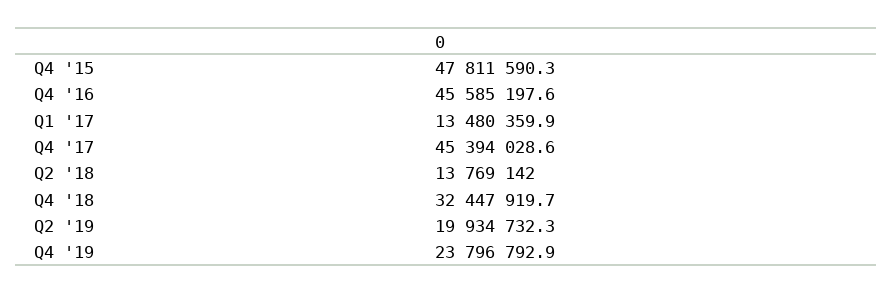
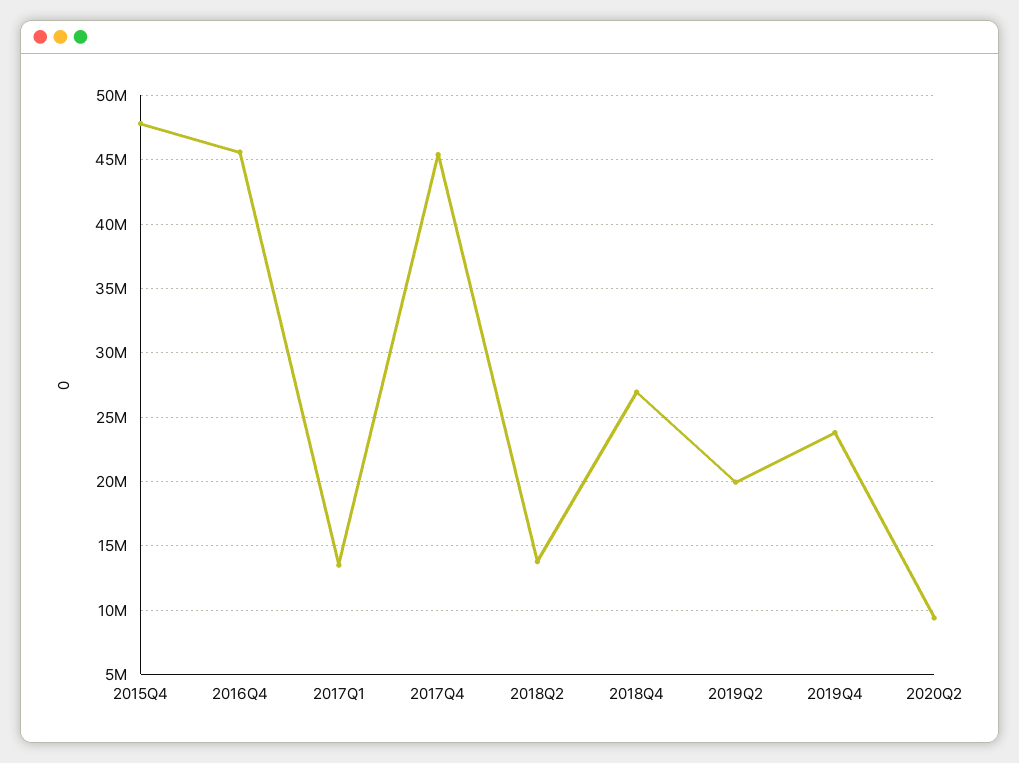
Q4 '18: 32447919.7 -> 27000000
2020Q2: none -> 9500000

